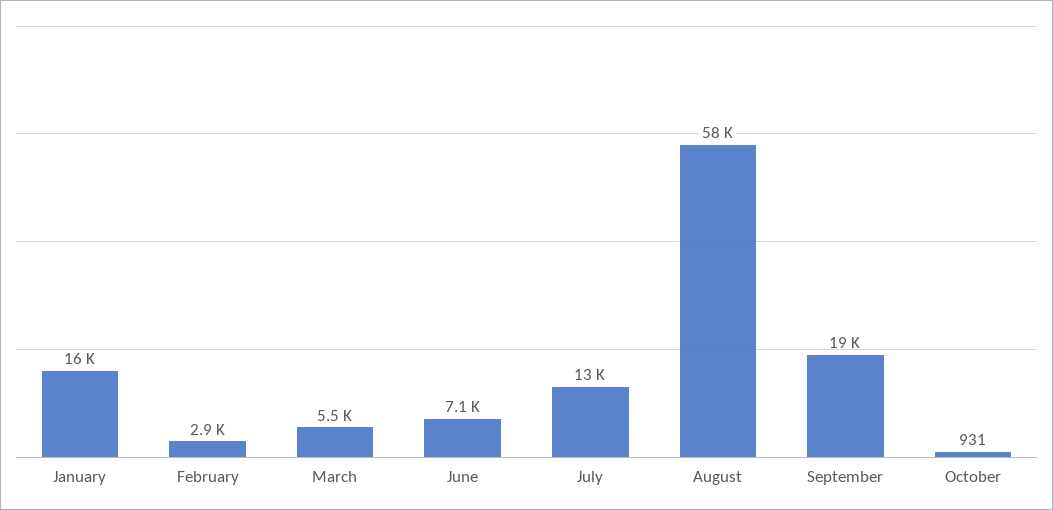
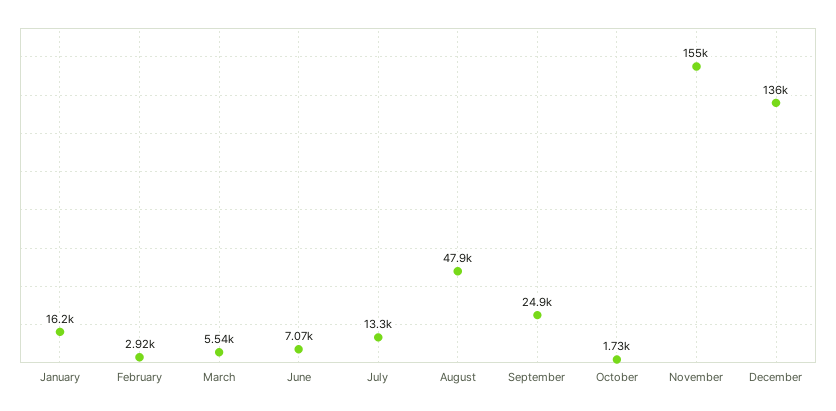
August: 58000 -> 47900
September: 19000 -> 24900
October: 931 -> 1730
November: none -> 155000
December: none -> 136000

